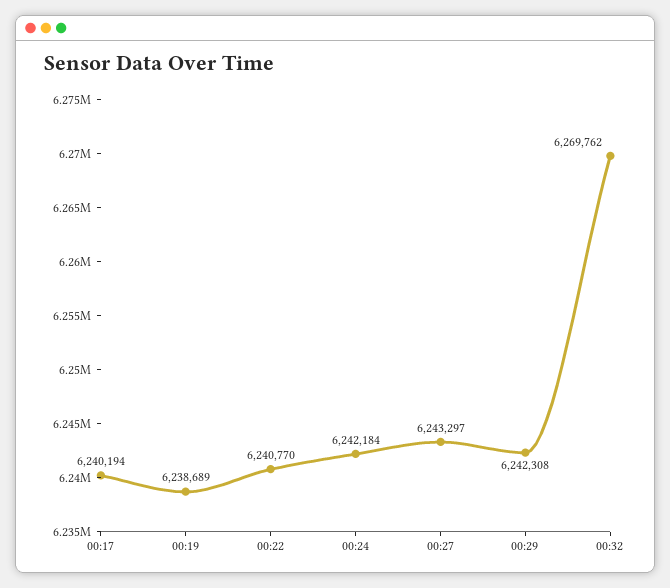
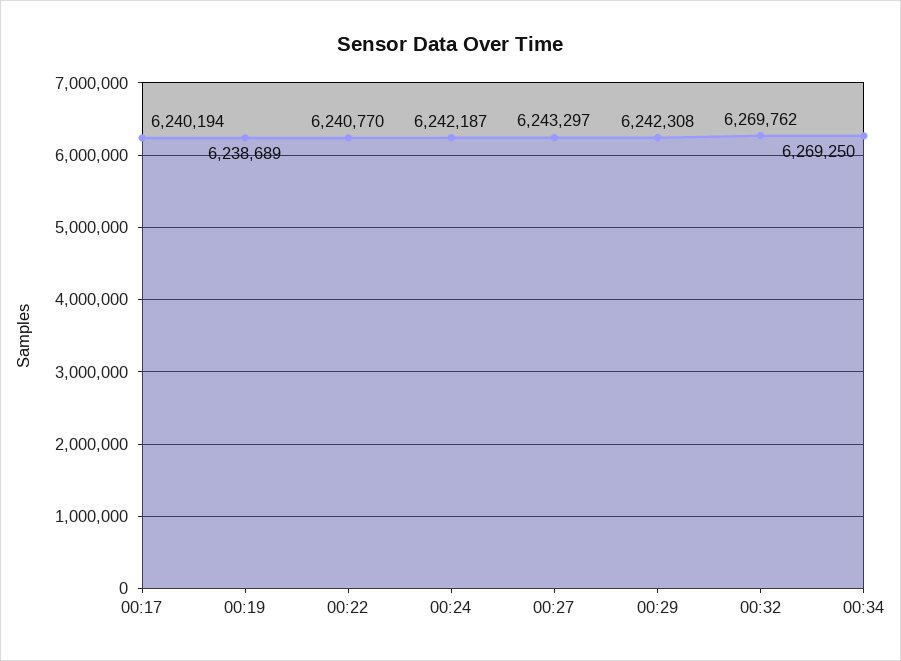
00:24: 6242184 -> 6242187
00:34: none -> 6269250

